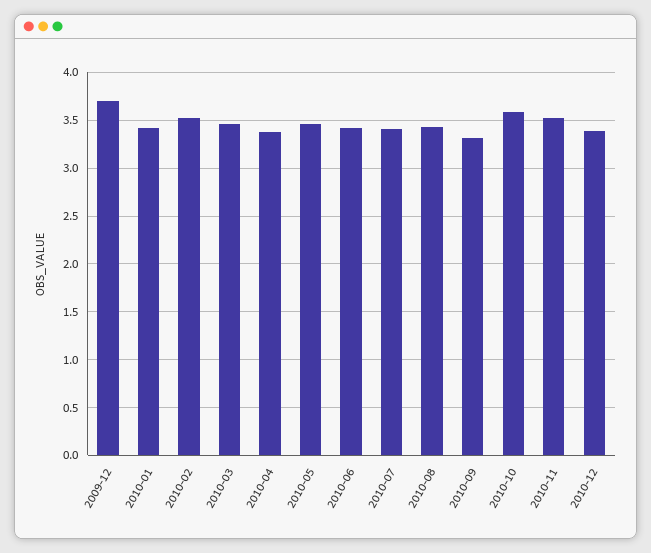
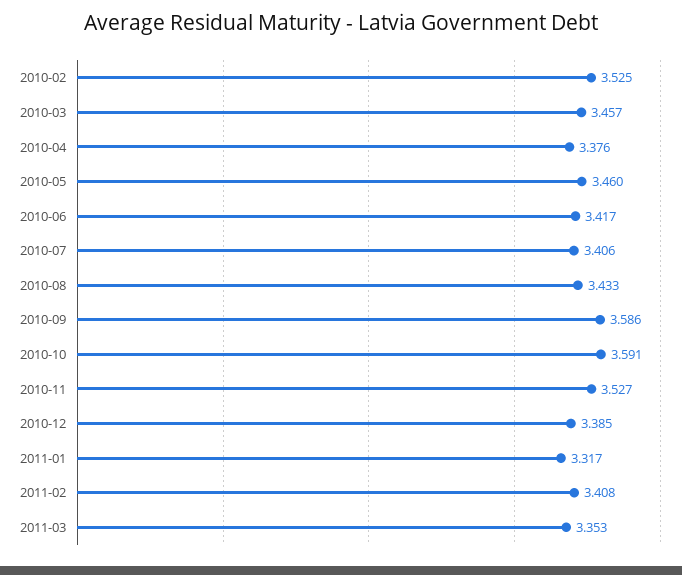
2009-12: 3.7 -> none
2010-01: 3.4 -> none
2010-09: 3.3 -> 3.586
2011-01: none -> 3.317
2011-02: none -> 3.408
2011-03: none -> 3.353

